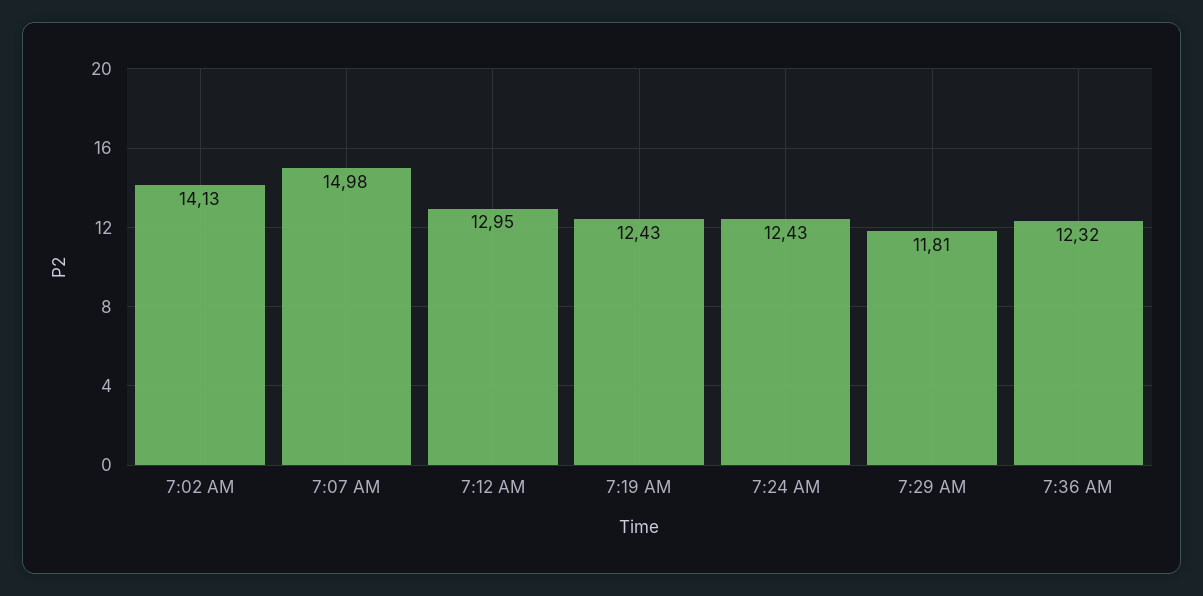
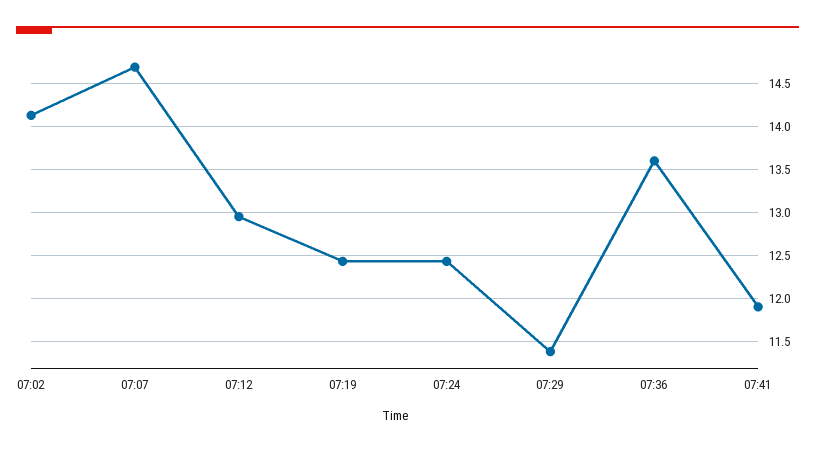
7:07 AM: 14.98 -> 14.7
7:29 AM: 11.81 -> 11.4
7:36 AM: 12.32 -> 13.6
07:41: none -> 11.9

